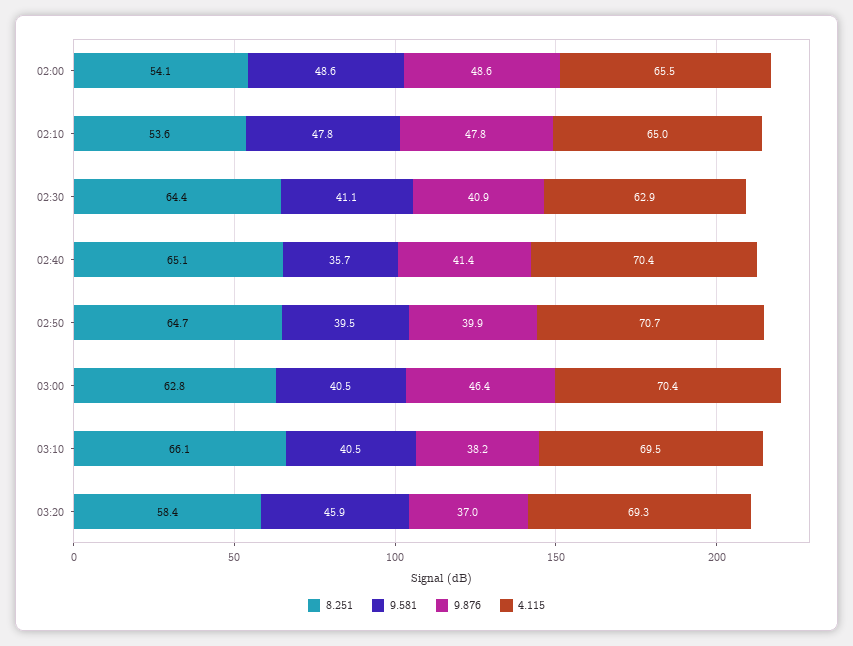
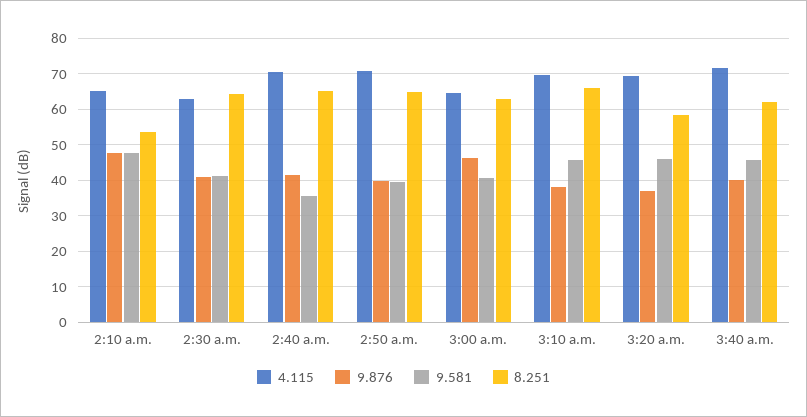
8.251, 02:00: 54.1 -> none
9.581, 02:00: 48.6 -> none
9.876, 02:00: 48.6 -> none
4.115, 02:00: 65.5 -> none
4.115, 03:00: 70.4 -> 64
9.581, 03:10: 40.5 -> 46
4.115, 3:40 a.m.: none -> 72
9.876, 3:40 a.m.: none -> 40
9.581, 3:40 a.m.: none -> 46
8.251, 3:40 a.m.: none -> 62

